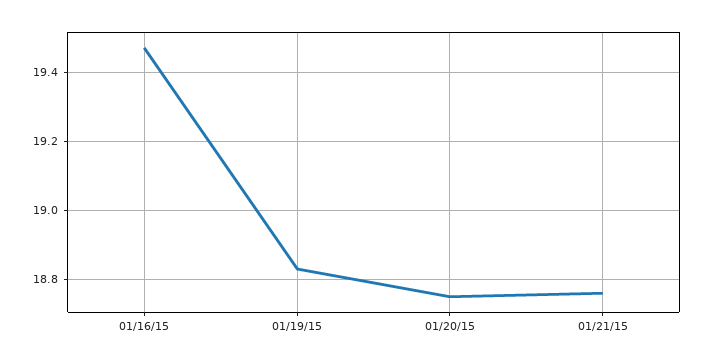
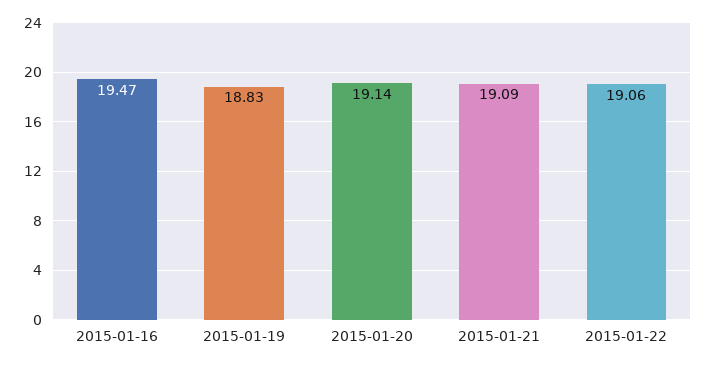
01/20/15: 18.75 -> 19.14
01/21/15: 18.75 -> 19.09
2015-01-22: none -> 19.06

